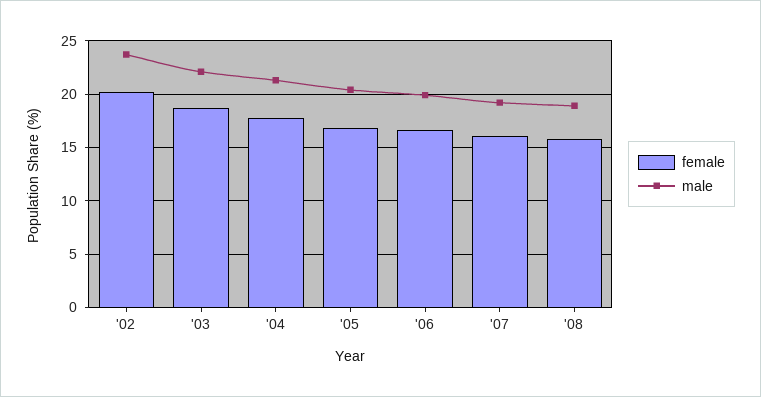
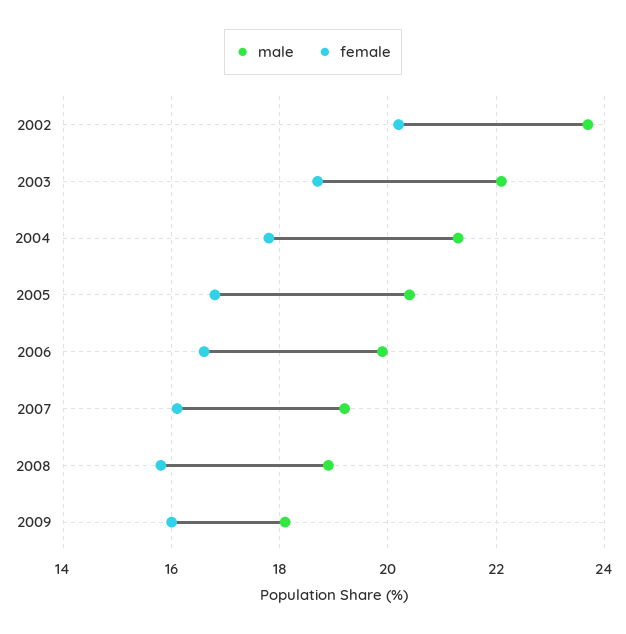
male, 2009: none -> 18
female, 2009: none -> 16

